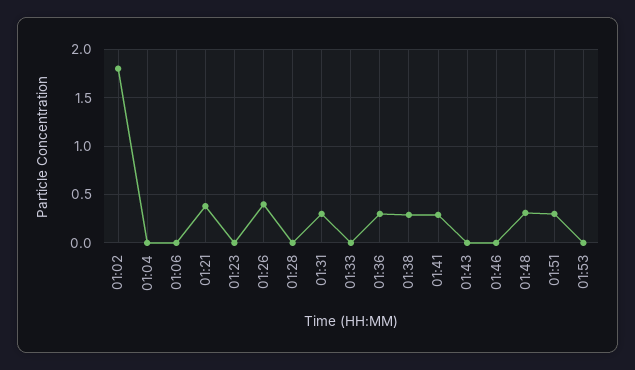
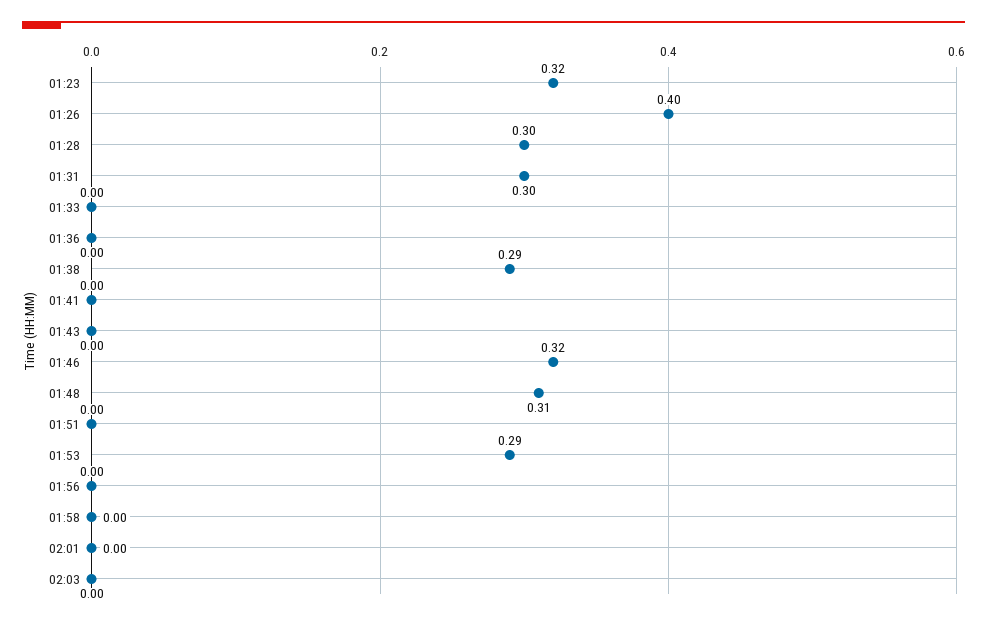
01:02: 1.8 -> none
01:04: 0 -> none
01:06: 0 -> none
01:21: 0.4 -> none
01:23: 0 -> 0.32
01:28: 0 -> 0.3
01:36: 0.3 -> 0
01:41: 0.3 -> 0
01:46: 0 -> 0.32
01:51: 0.3 -> 0
01:53: 0 -> 0.29
01:56: none -> 0
01:58: none -> 0
02:01: none -> 0
02:03: none -> 0

